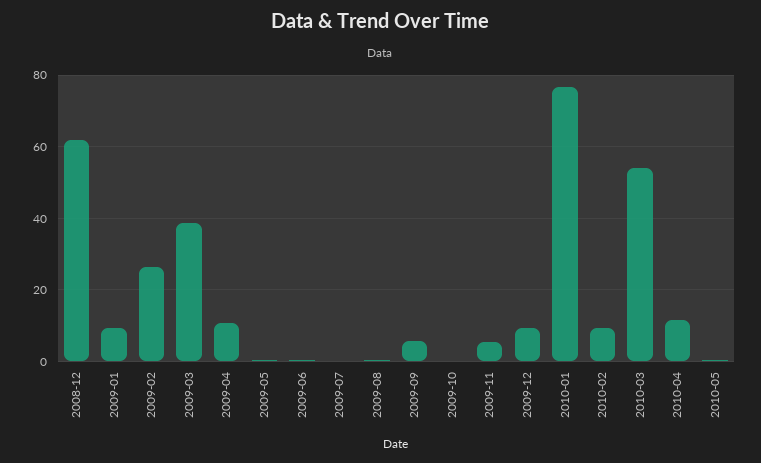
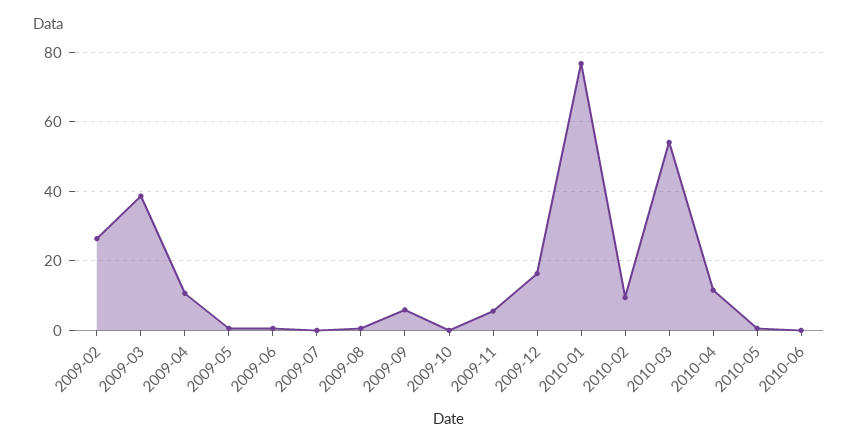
2008-12: 62 -> none
2009-01: 10 -> none
2009-12: 10 -> 16
2010-06: none -> 0

